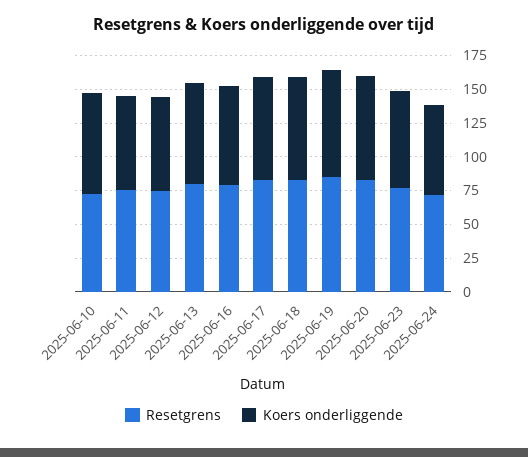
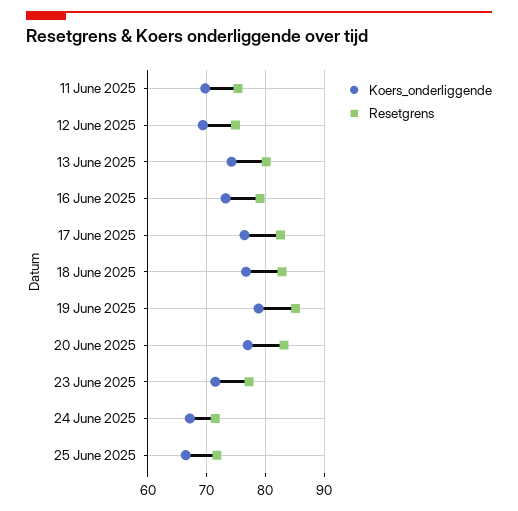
Resetgrens, 2025-06-10: 75 -> none
Koers onderliggende, 2025-06-10: 75 -> none
Koers onderliggende, 25 June 2025: none -> 66
Resetgrens, 25 June 2025: none -> 72

